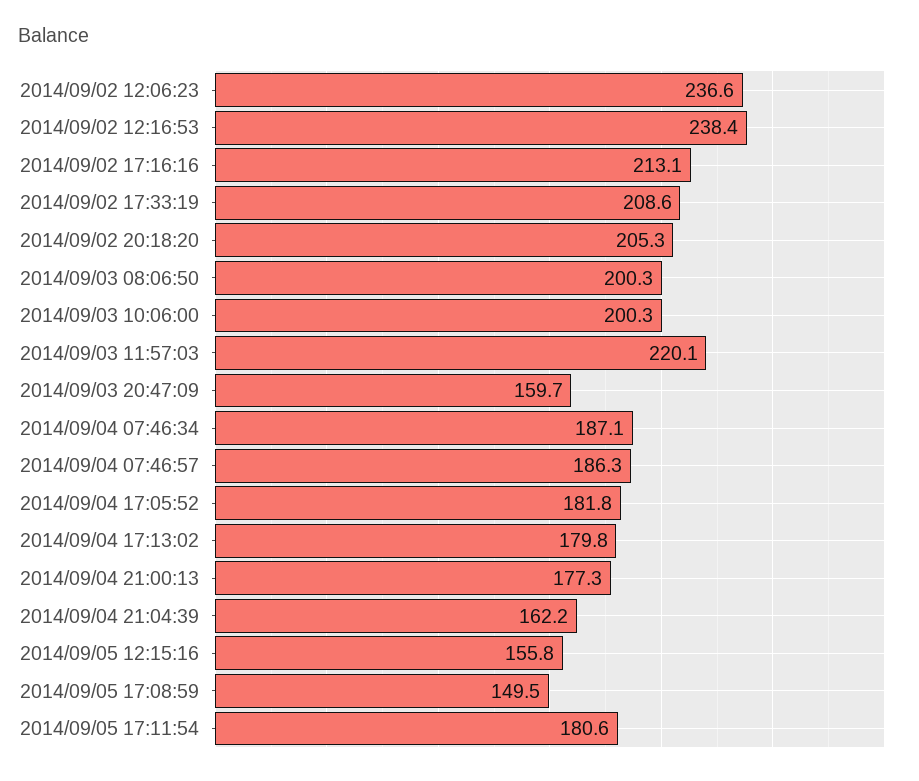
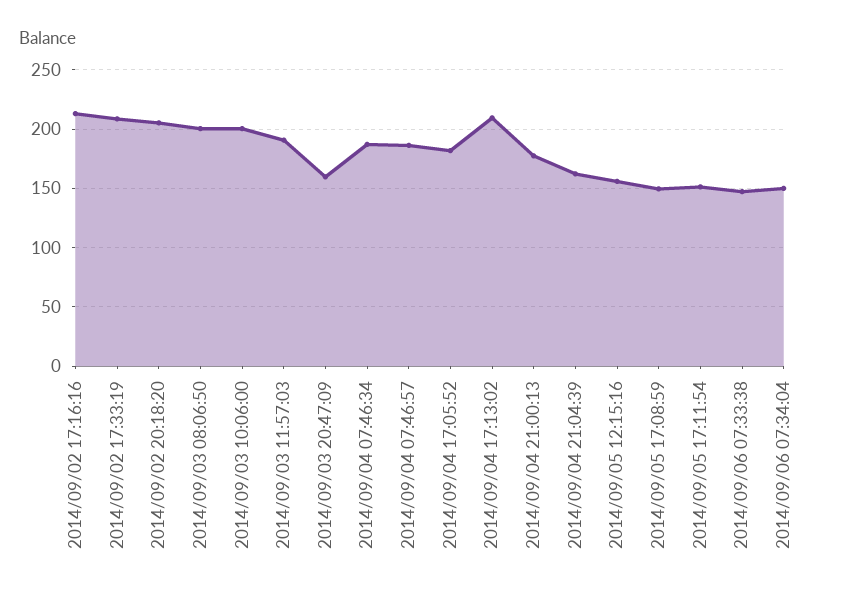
2014/09/02 12:06:23: 236.6 -> none
2014/09/02 12:16:53: 238.4 -> none
2014/09/03 11:57:03: 220.1 -> 190
2014/09/04 17:13:02: 179.8 -> 210
2014/09/05 17:11:54: 180.6 -> 150
2014/09/06 07:33:38: none -> 150
2014/09/06 07:34:04: none -> 150

